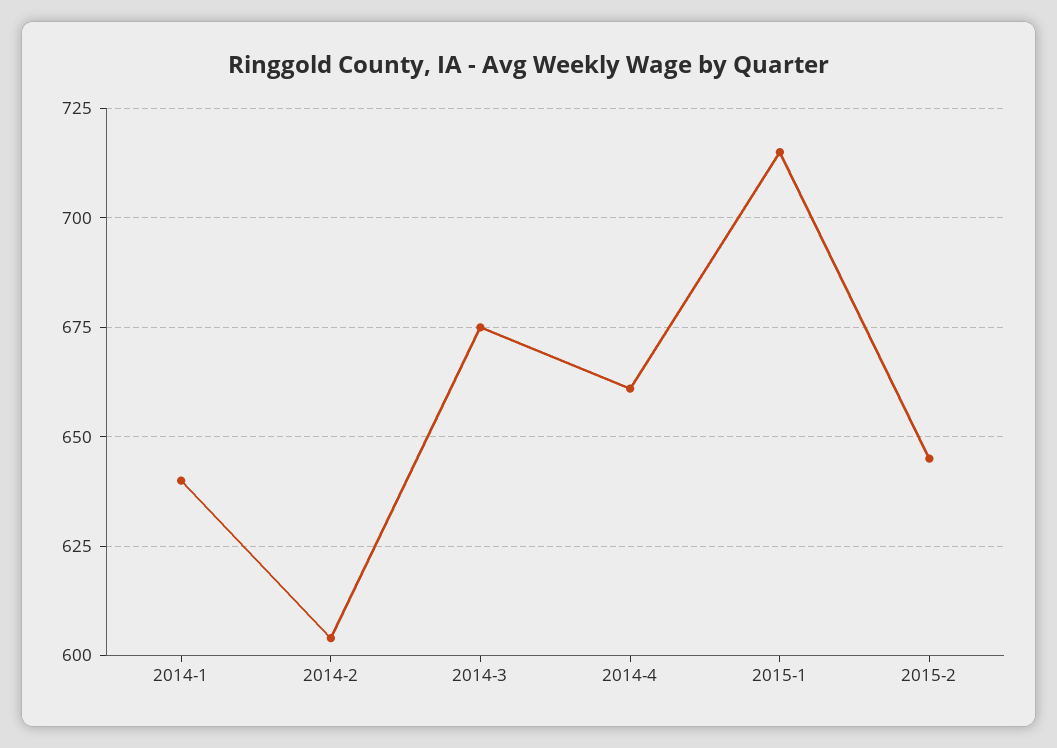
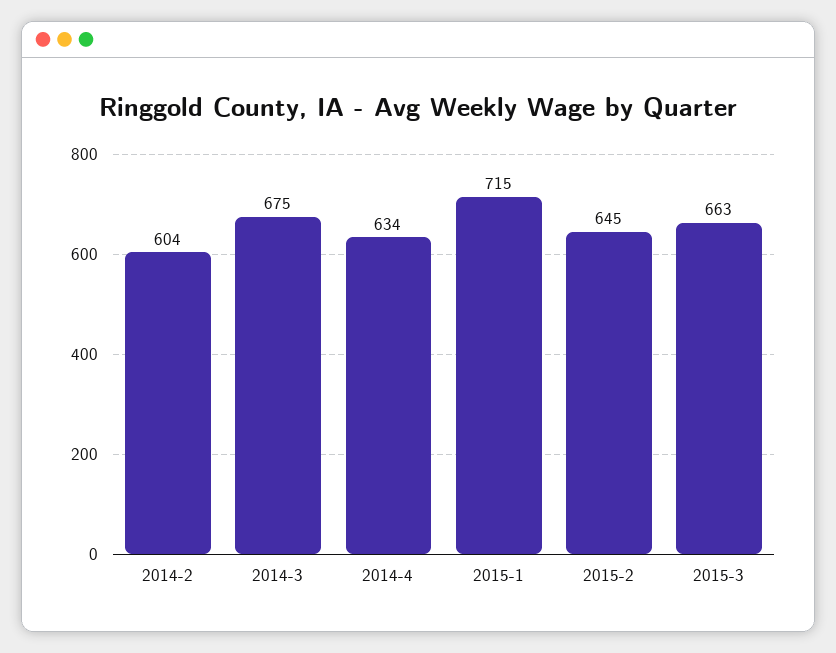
2014-1: 640 -> none
2014-4: 660 -> 634
2015-3: none -> 663

